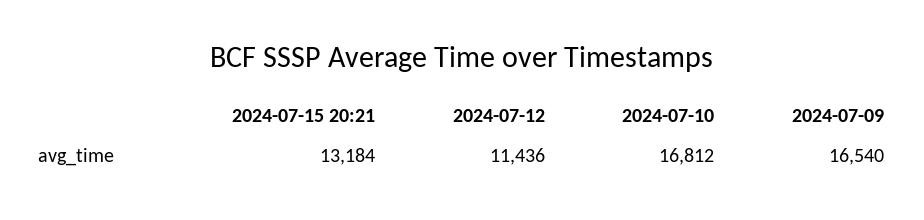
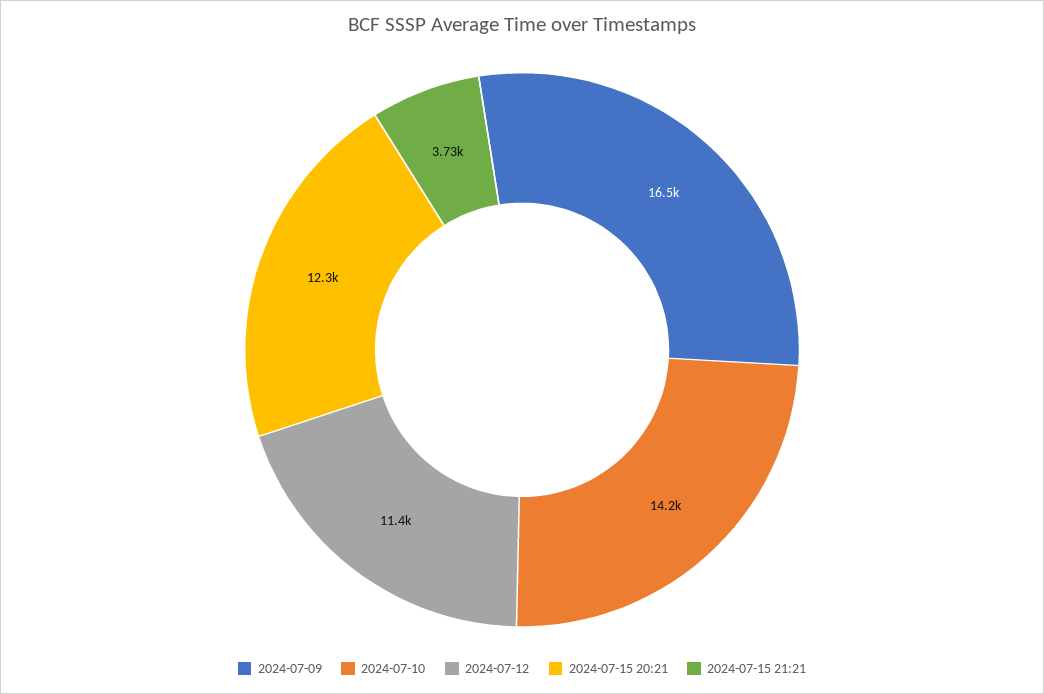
2024-07-15 20:21: 13184 -> 12300
2024-07-10: 16812 -> 14200
2024-07-15 21:21: none -> 3730

